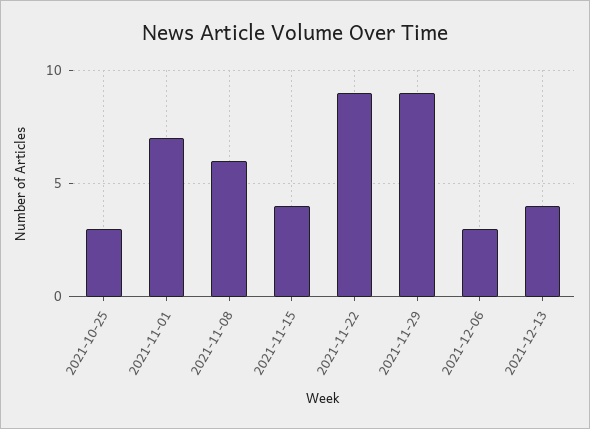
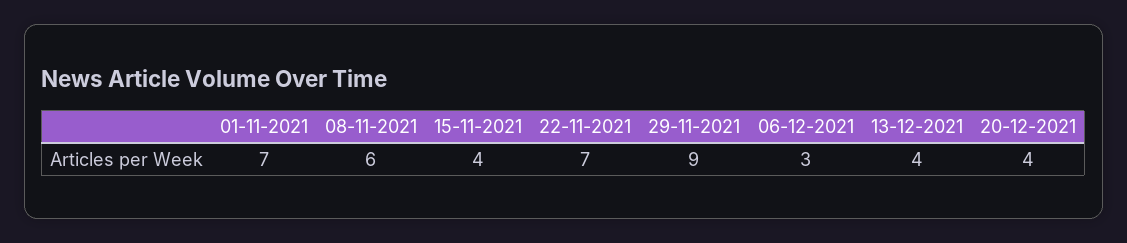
2021-10-25: 3 -> none
2021-11-22: 9 -> 7
20-12-2021: none -> 4

